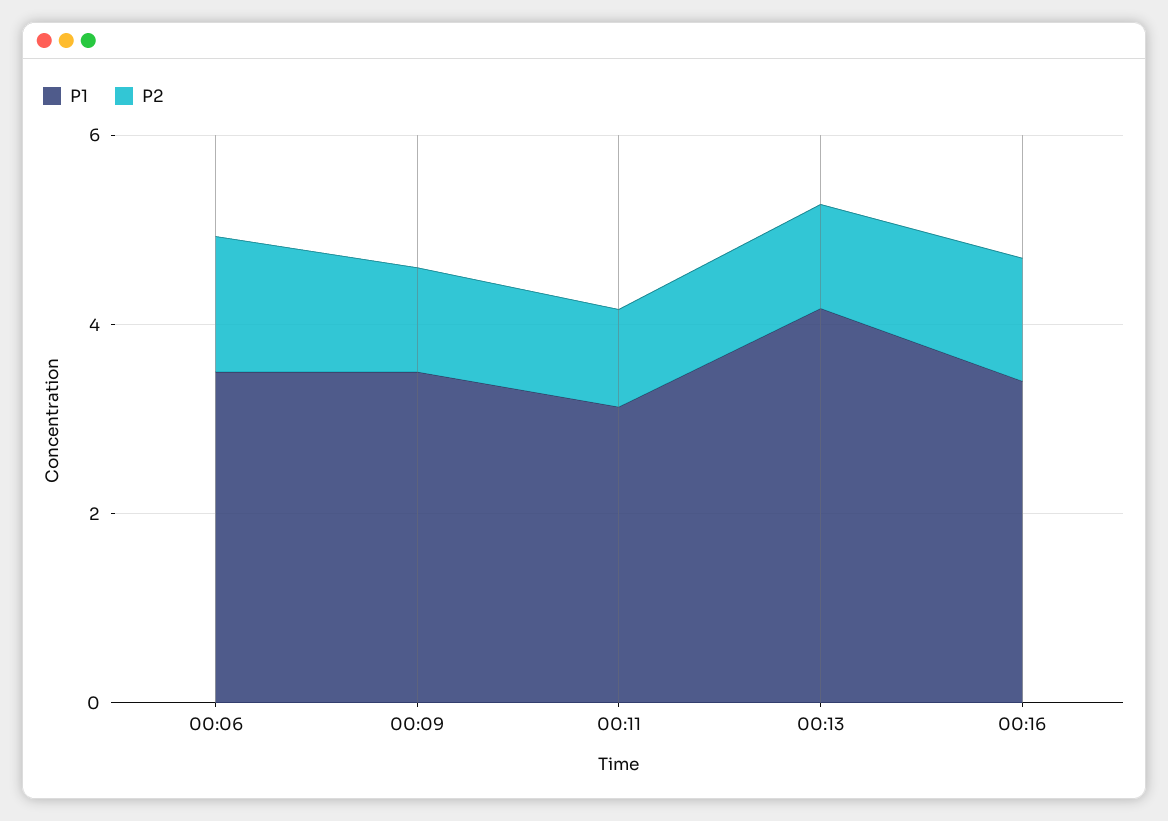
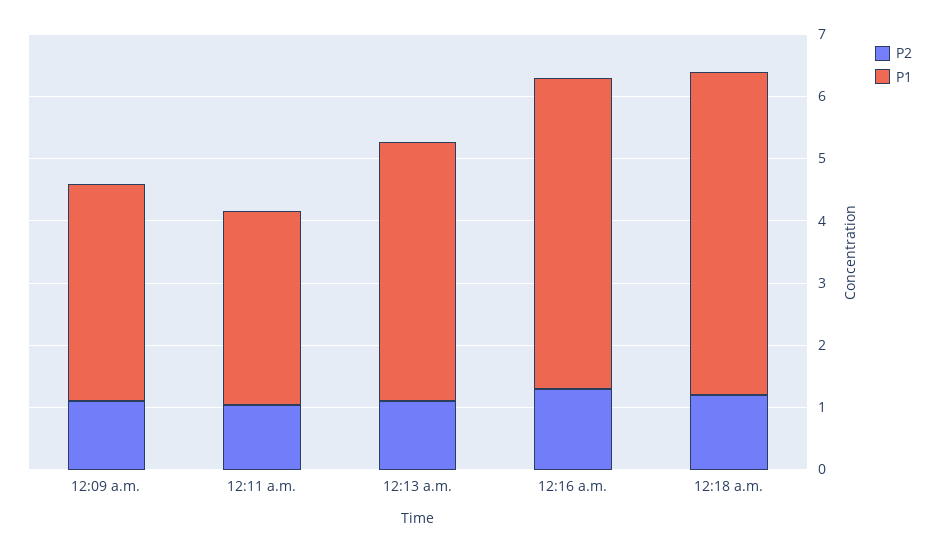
P1, 00:06: 3.5 -> none
P2, 00:06: 1.5 -> none
P1, 00:16: 3.5 -> 5
P2, 12:18 a.m.: none -> 1.2
P1, 12:18 a.m.: none -> 5.2

